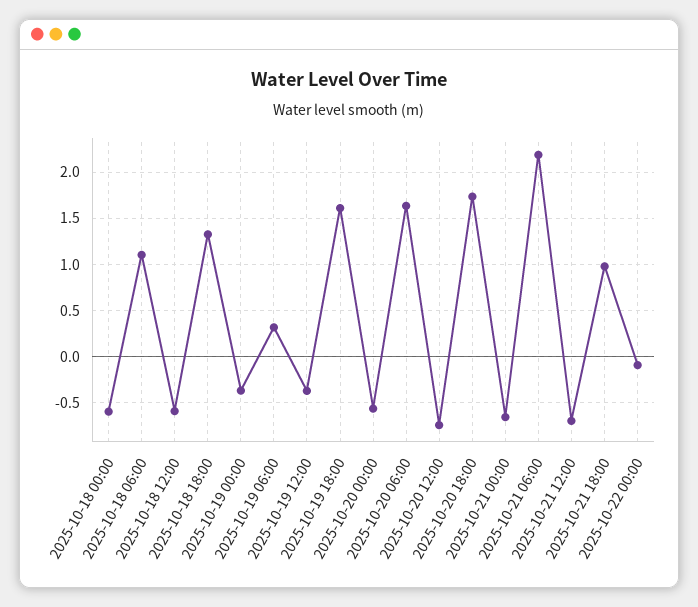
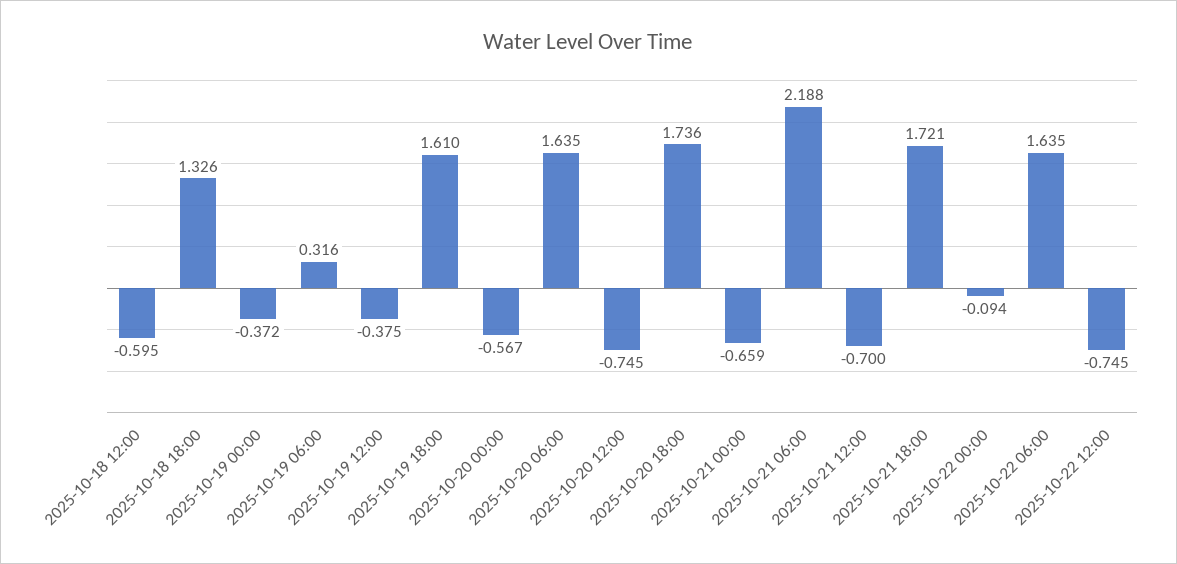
2025-10-18 00:00: -0.6 -> none
2025-10-18 06:00: 1.1 -> none
2025-10-21 18:00: 1 -> 1.721
2025-10-22 06:00: none -> 1.635
2025-10-22 12:00: none -> -0.745

